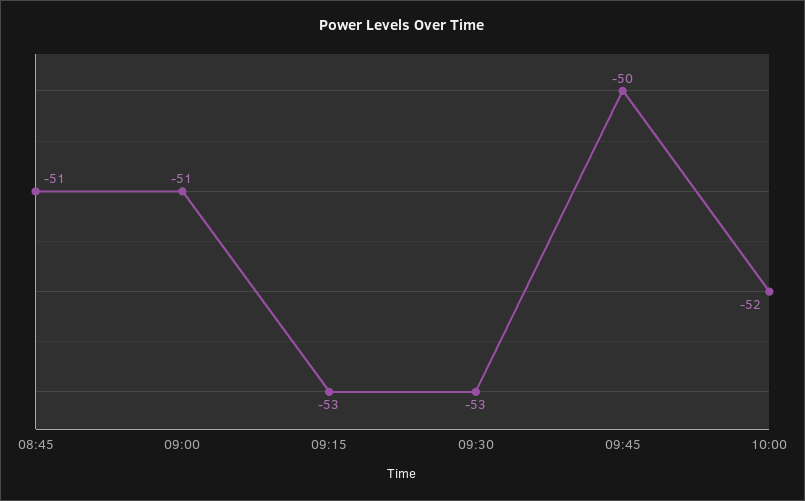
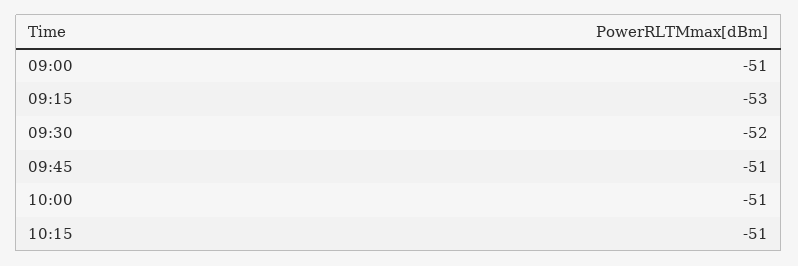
08:45: -51 -> none
09:30: -53 -> -52
09:45: -50 -> -51
10:00: -52 -> -51
10:15: none -> -51

